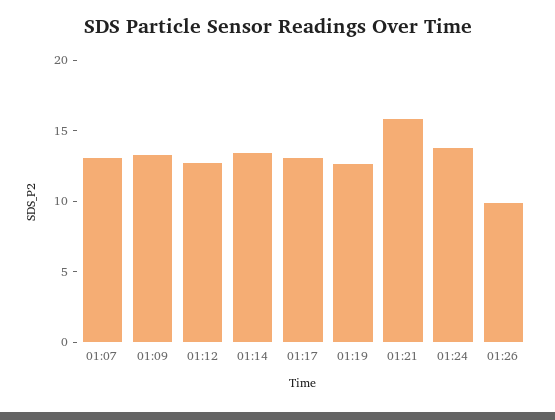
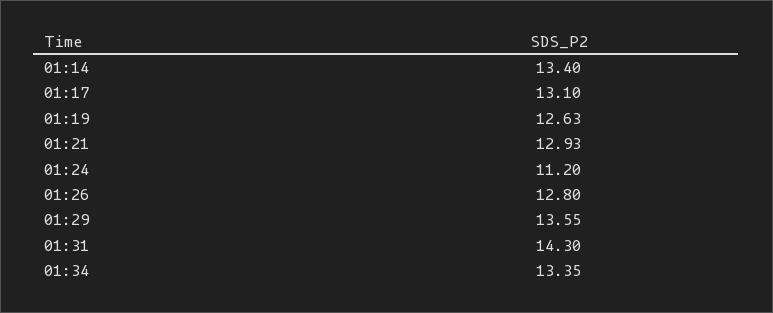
01:07: 13 -> none
01:09: 13 -> none
01:12: 13 -> none
01:21: 16 -> 12.93
01:24: 14 -> 11.2
01:26: 10 -> 12.8
01:29: none -> 13.55
01:31: none -> 14.3
01:34: none -> 13.35

